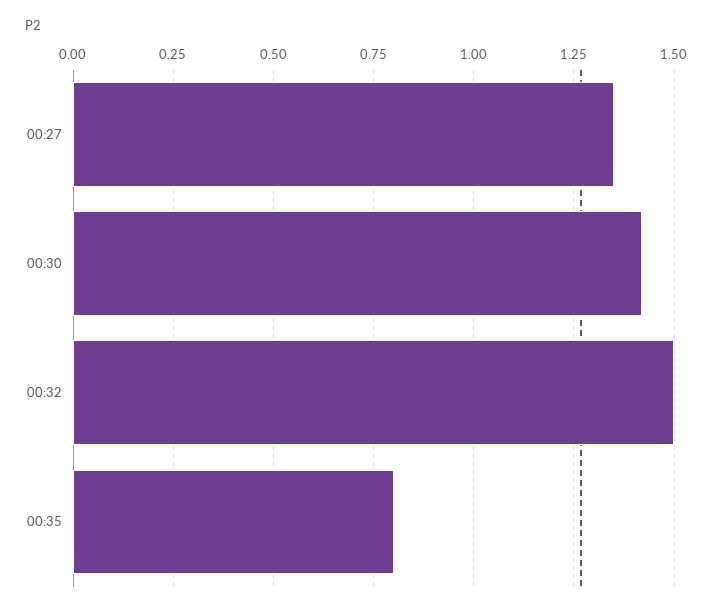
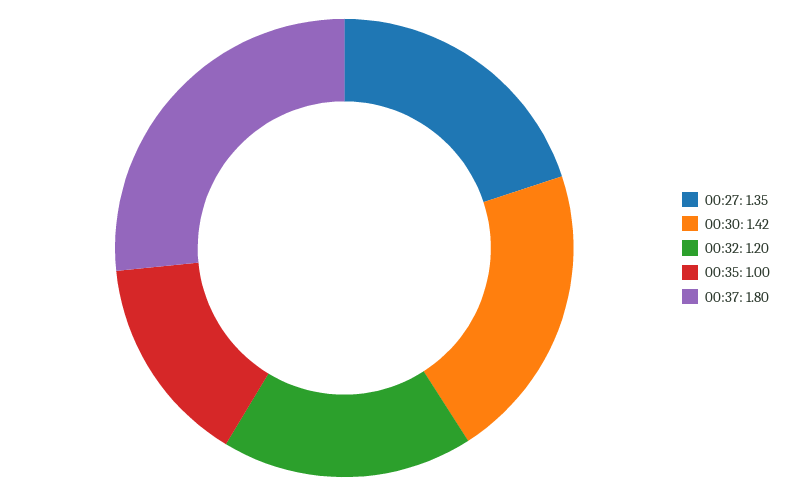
00:32: 1.5 -> 1.2
00:35: 0.8 -> 1
00:37: none -> 1.8

